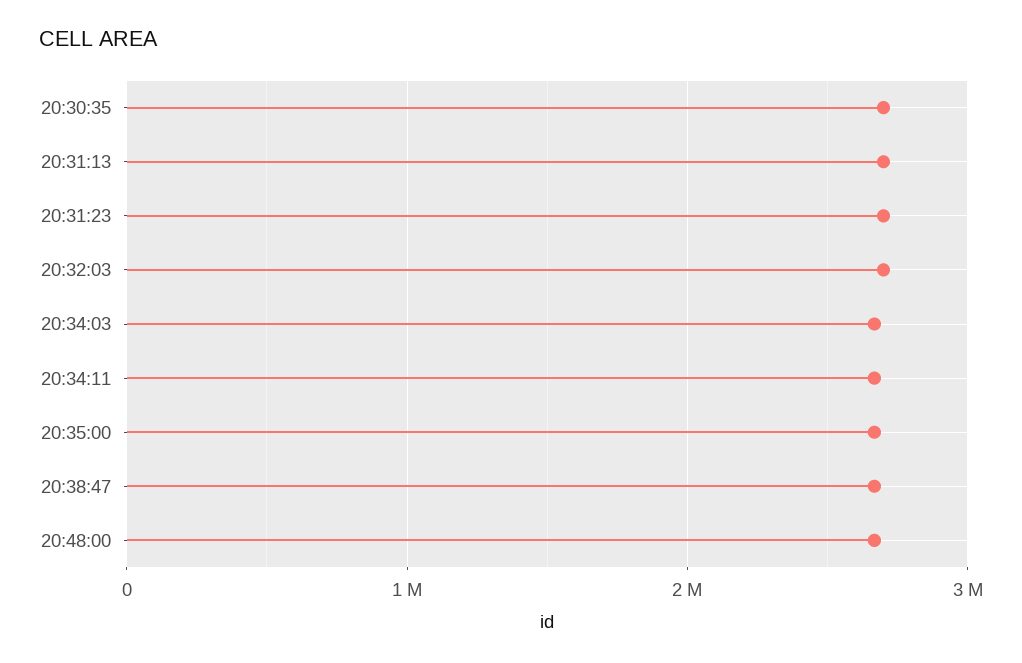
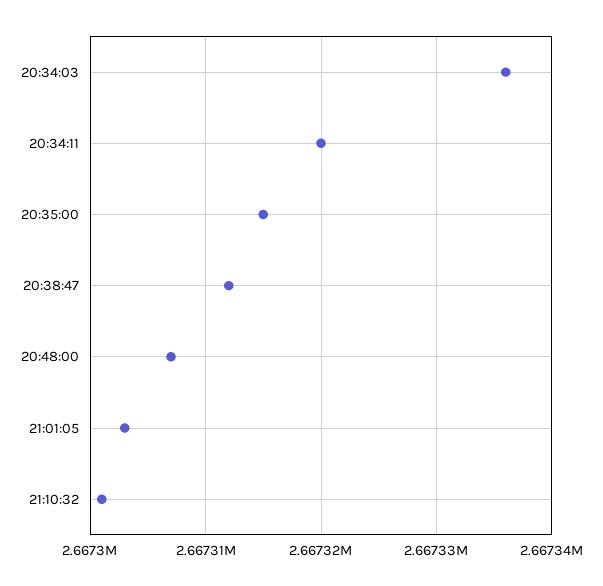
20:30:35: 2700000 -> none
20:31:13: 2700000 -> none
20:31:23: 2700000 -> none
20:32:03: 2700000 -> none
21:01:05: none -> 2667303
21:10:32: none -> 2667301

